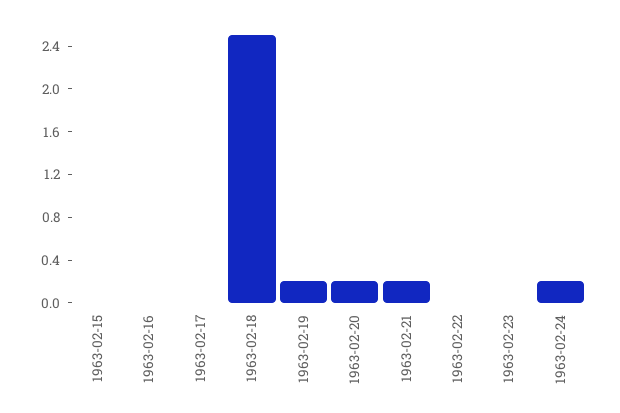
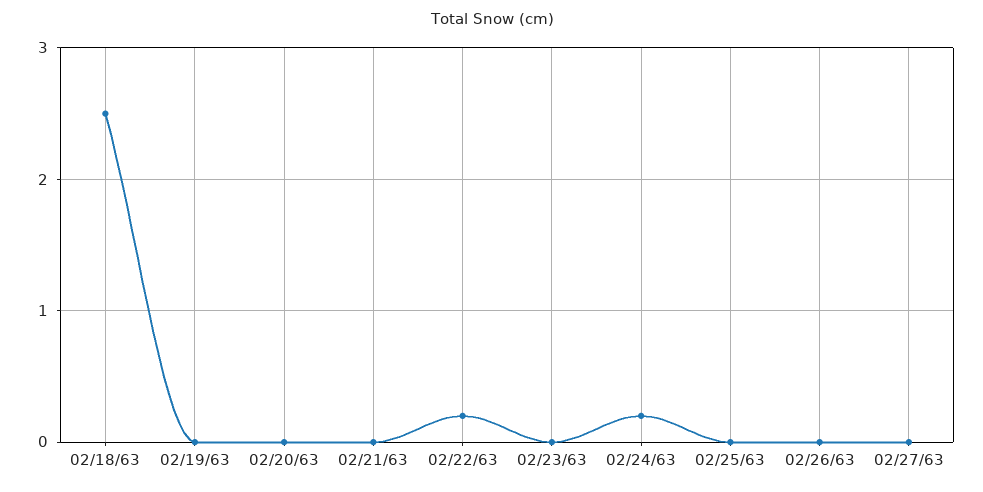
1963-02-15: 0 -> none
1963-02-16: 0 -> none
1963-02-17: 0 -> none
1963-02-19: 0.2 -> 0
1963-02-20: 0.2 -> 0
1963-02-21: 0.2 -> 0
1963-02-22: 0 -> 0.2
02/25/63: none -> 0
02/26/63: none -> 0
02/27/63: none -> 0

